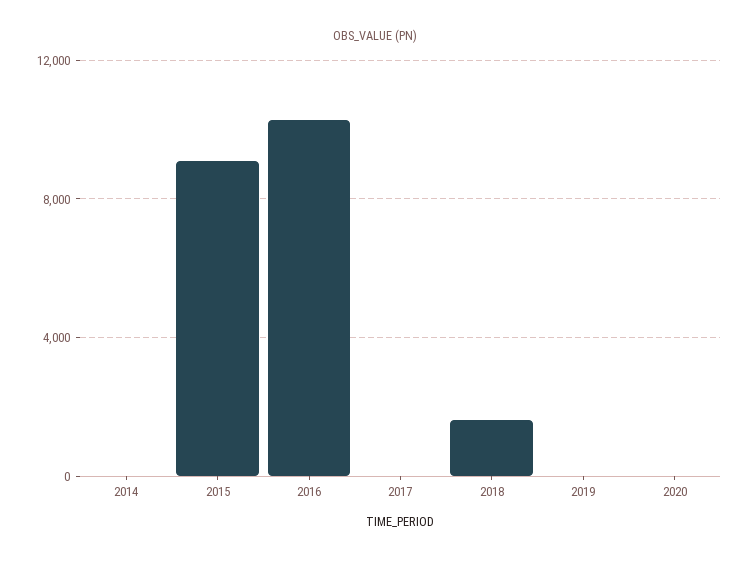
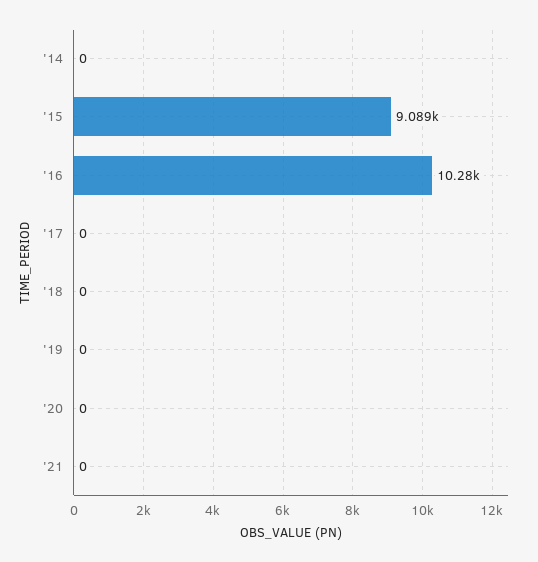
2018: 1500 -> 0
'21: none -> 0

